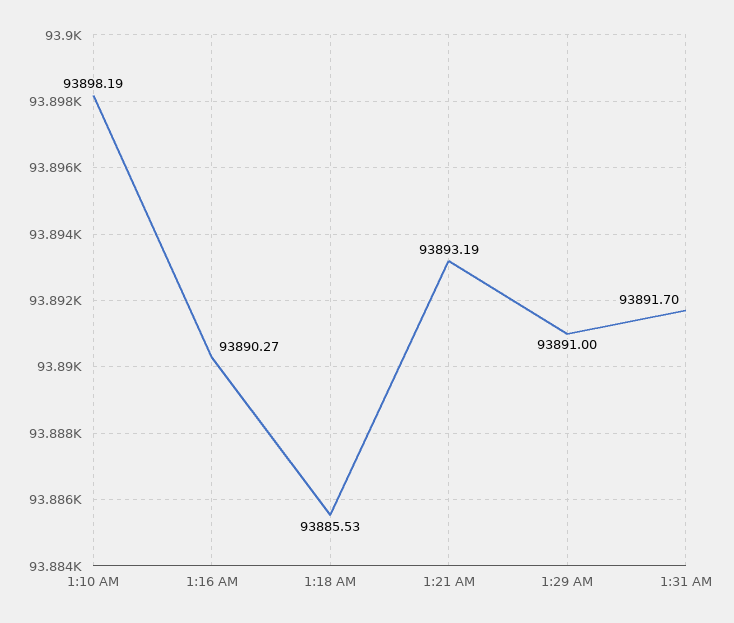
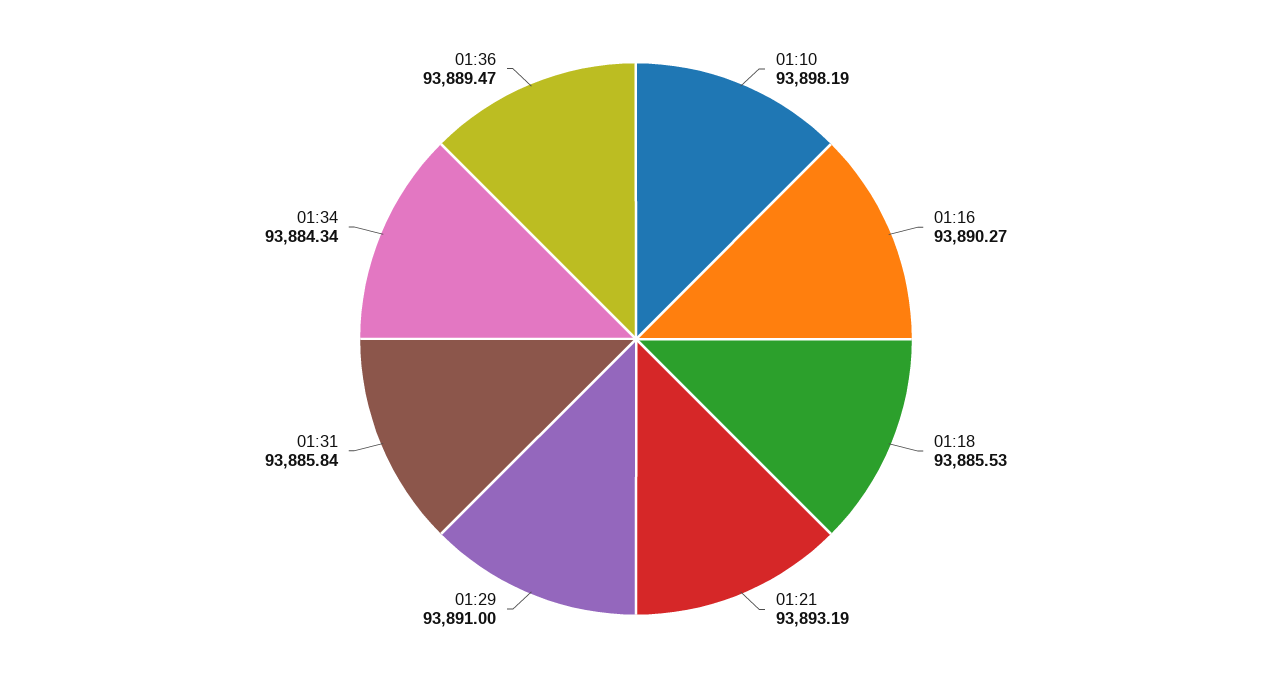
1:31 AM: 93891.7 -> 93885.84
01:34: none -> 93884.34
01:36: none -> 93889.47

